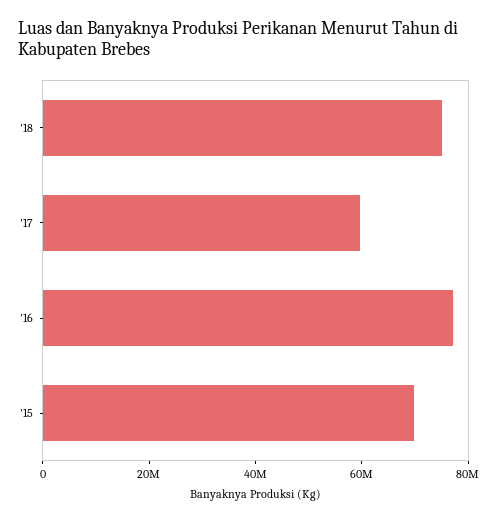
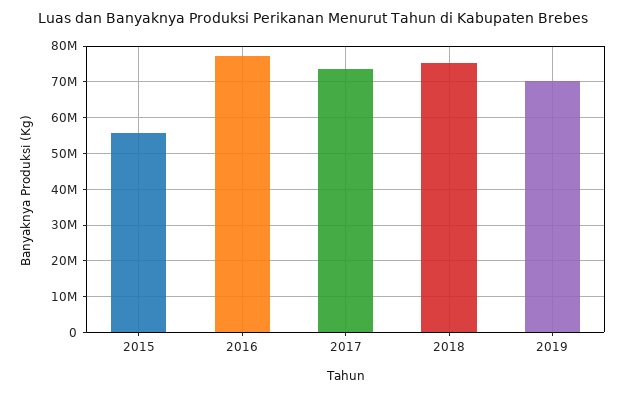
'17: 60000000 -> 74000000
'15: 70000000 -> 56000000
2019: none -> 70000000

